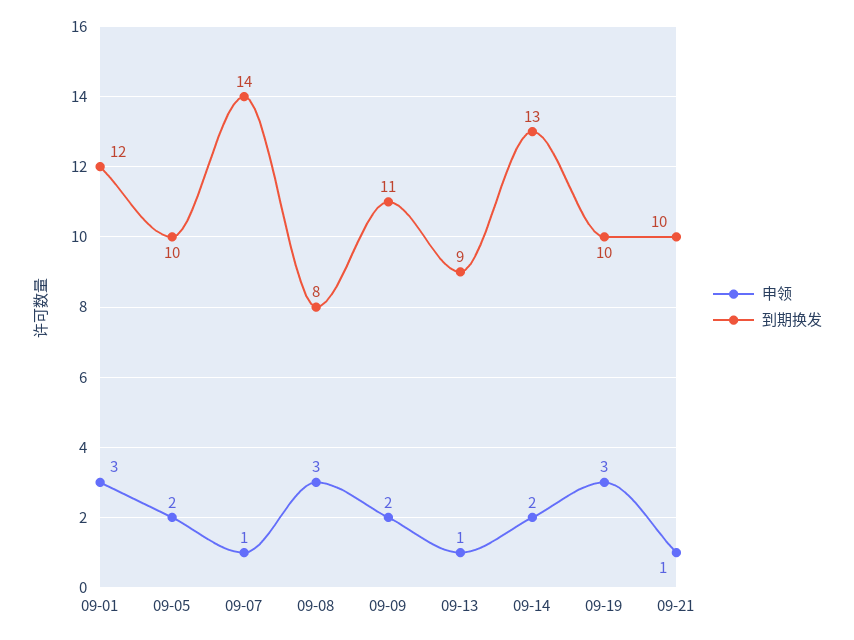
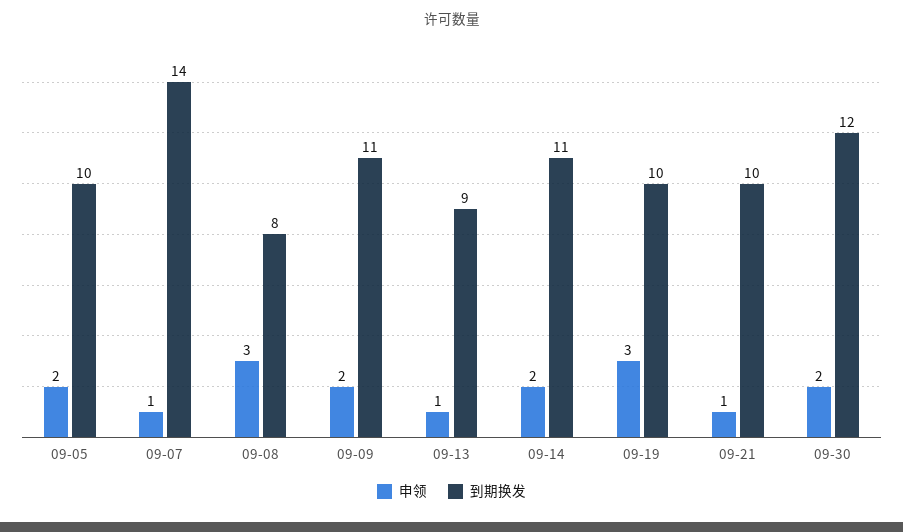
申领, 09-01: 3 -> none
到期换发, 09-01: 12 -> none
到期换发, 09-14: 13 -> 11
申领, 09-30: none -> 2
到期换发, 09-30: none -> 12

